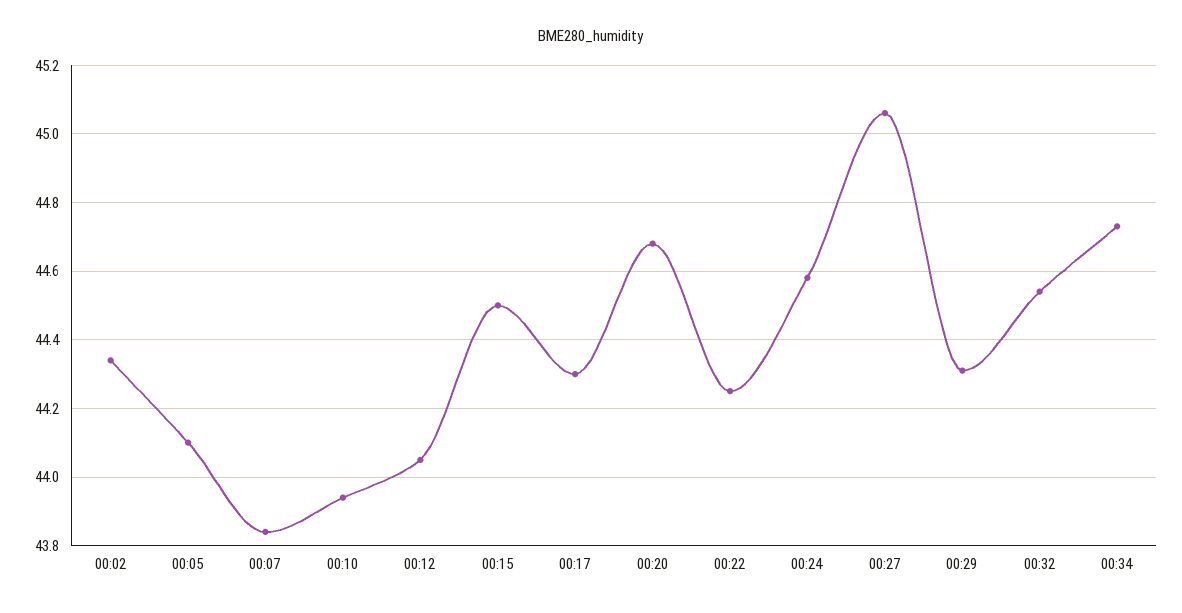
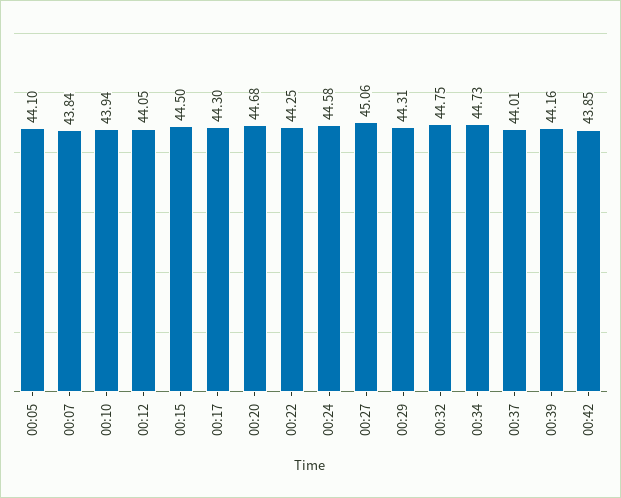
00:02: 44.35 -> none
00:32: 44.55 -> 44.75
00:37: none -> 44.01
00:39: none -> 44.16
00:42: none -> 43.85

